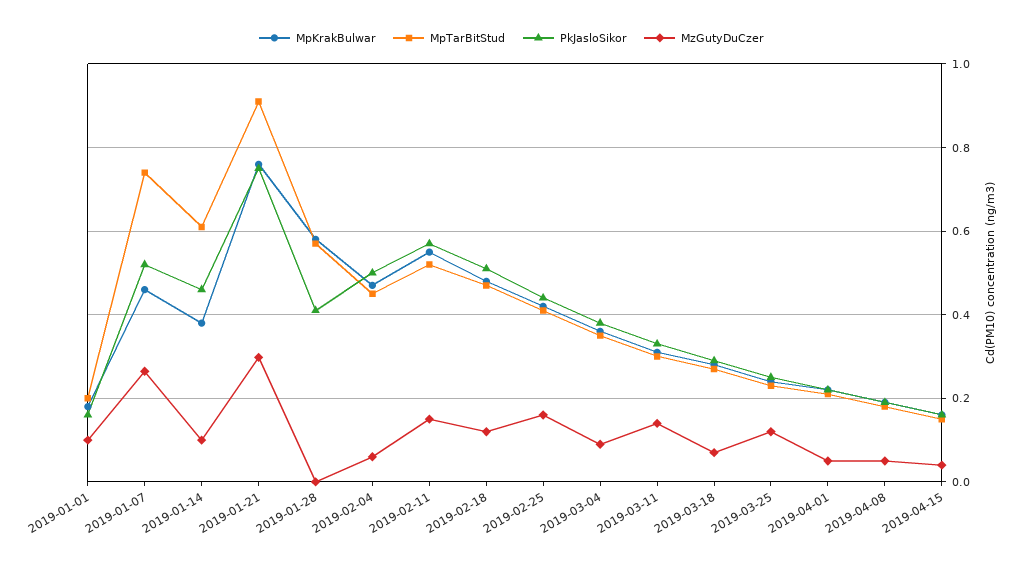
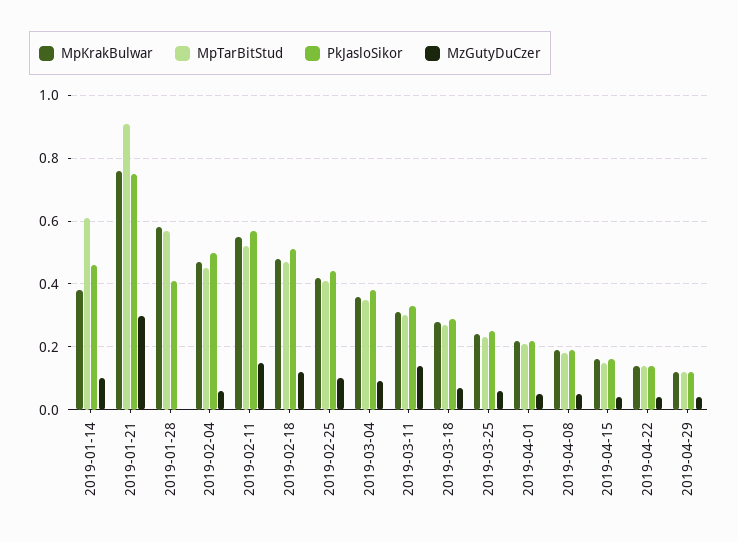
MpKrakBulwar, 2019-01-01: 0.18 -> none
MpTarBitStud, 2019-01-01: 0.2 -> none
PkJasloSikor, 2019-01-01: 0.16 -> none
MzGutyDuCzer, 2019-01-01: 0.1 -> none
MpKrakBulwar, 2019-01-07: 0.46 -> none
MpTarBitStud, 2019-01-07: 0.74 -> none
PkJasloSikor, 2019-01-07: 0.52 -> none
MzGutyDuCzer, 2019-01-07: 0.26 -> none
MzGutyDuCzer, 2019-02-25: 0.16 -> 0.1
MzGutyDuCzer, 2019-03-25: 0.12 -> 0.06
MpKrakBulwar, 2019-04-22: none -> 0.14
MpTarBitStud, 2019-04-22: none -> 0.14
PkJasloSikor, 2019-04-22: none -> 0.14
MzGutyDuCzer, 2019-04-22: none -> 0.04
MpKrakBulwar, 2019-04-29: none -> 0.12
MpTarBitStud, 2019-04-29: none -> 0.12
PkJasloSikor, 2019-04-29: none -> 0.12
MzGutyDuCzer, 2019-04-29: none -> 0.04

